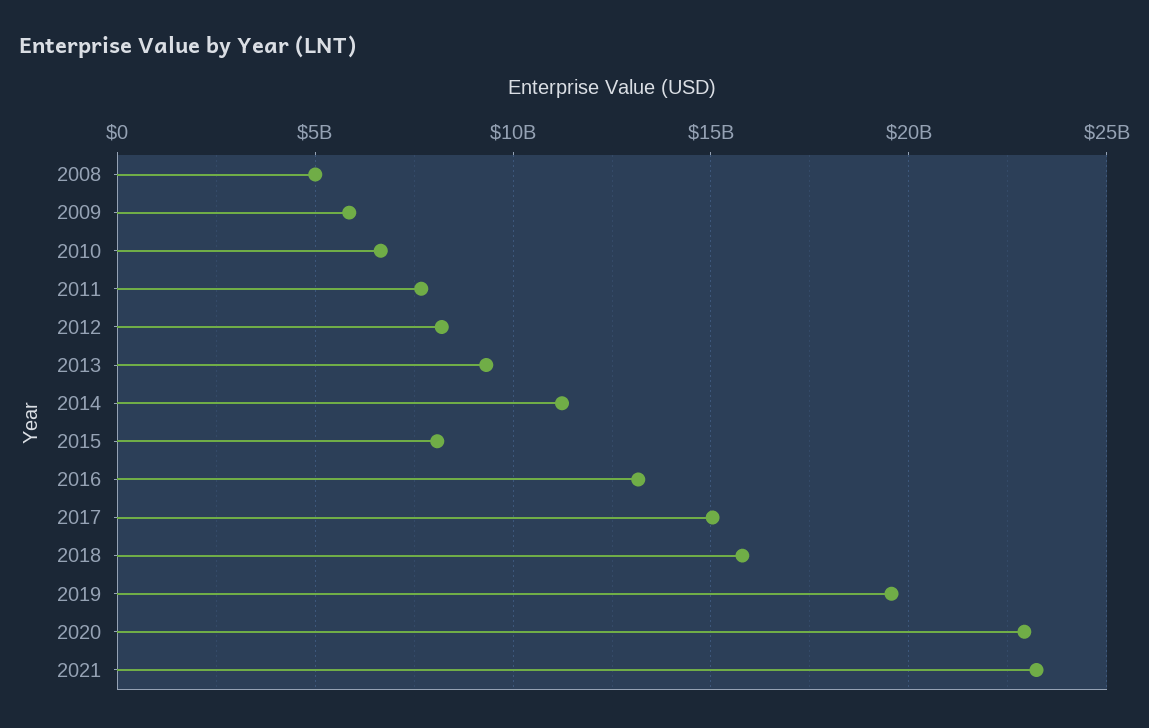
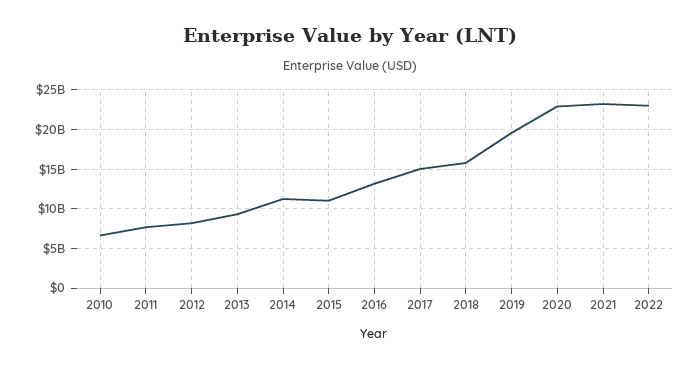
2008: 5000000000 -> none
2009: 6000000000 -> none
2015: 8000000000 -> 11000000000
2022: none -> 23000000000

